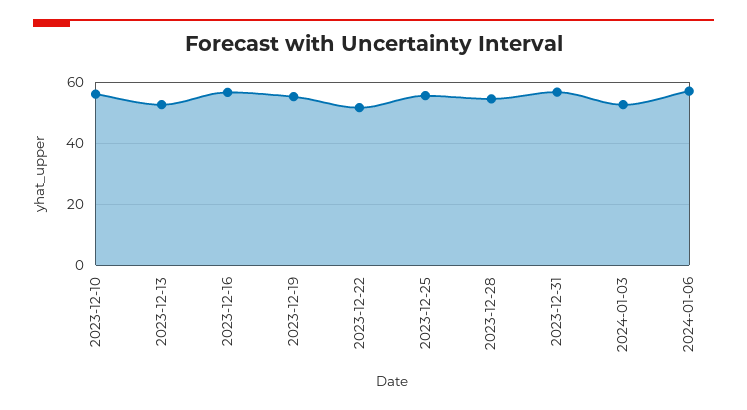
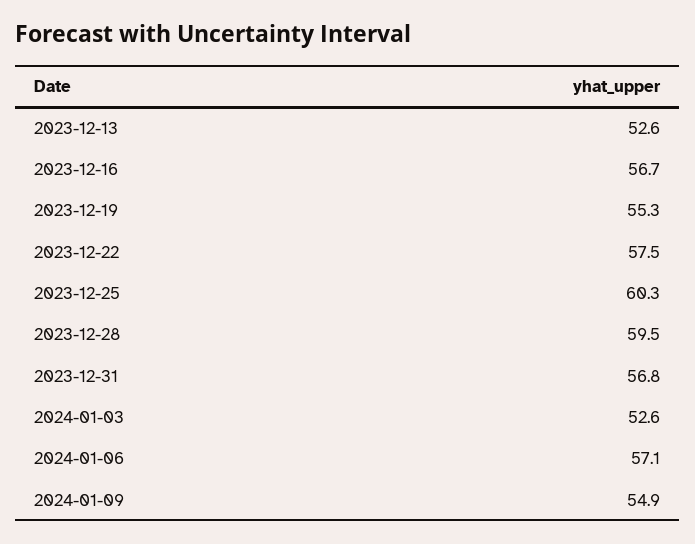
2023-12-10: 56 -> none
2023-12-22: 52 -> 57.5
2023-12-25: 56 -> 60.3
2023-12-28: 54 -> 59.5
2024-01-09: none -> 54.9

